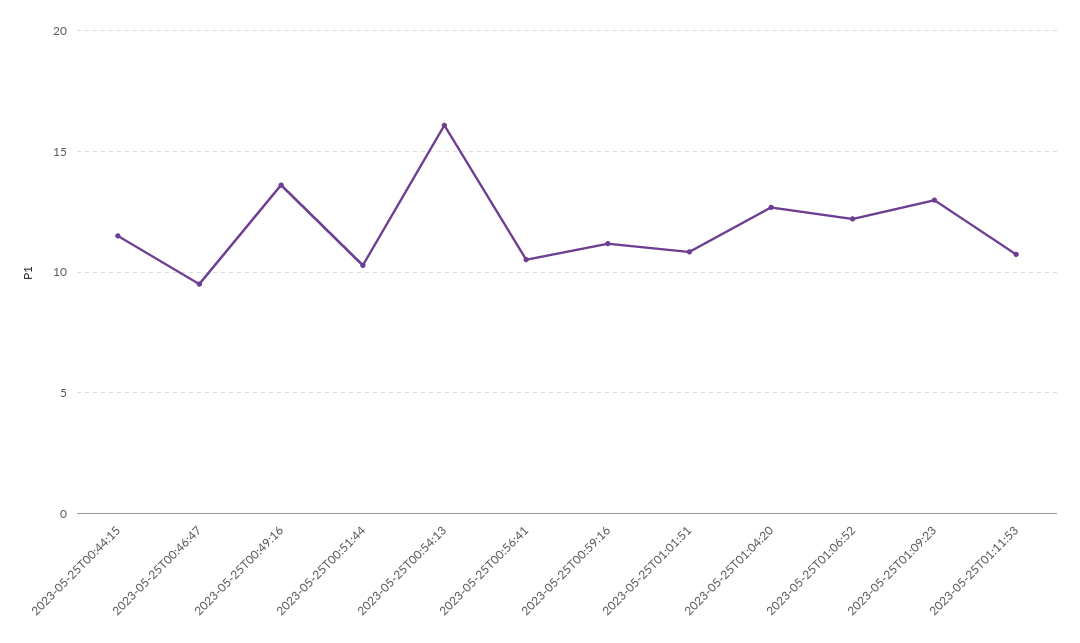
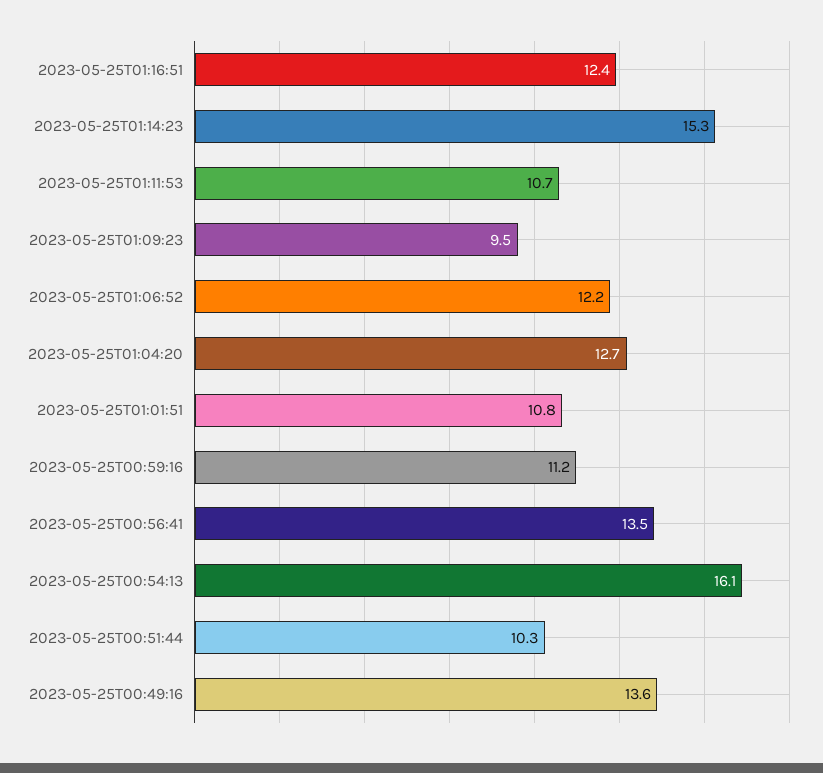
2023-05-25T00:44:15: 11.5 -> none
2023-05-25T00:46:47: 9.5 -> none
2023-05-25T00:56:41: 10.5 -> 13.5
2023-05-25T01:09:23: 13 -> 9.5
2023-05-25T01:16:51: none -> 12.4
2023-05-25T01:14:23: none -> 15.3

